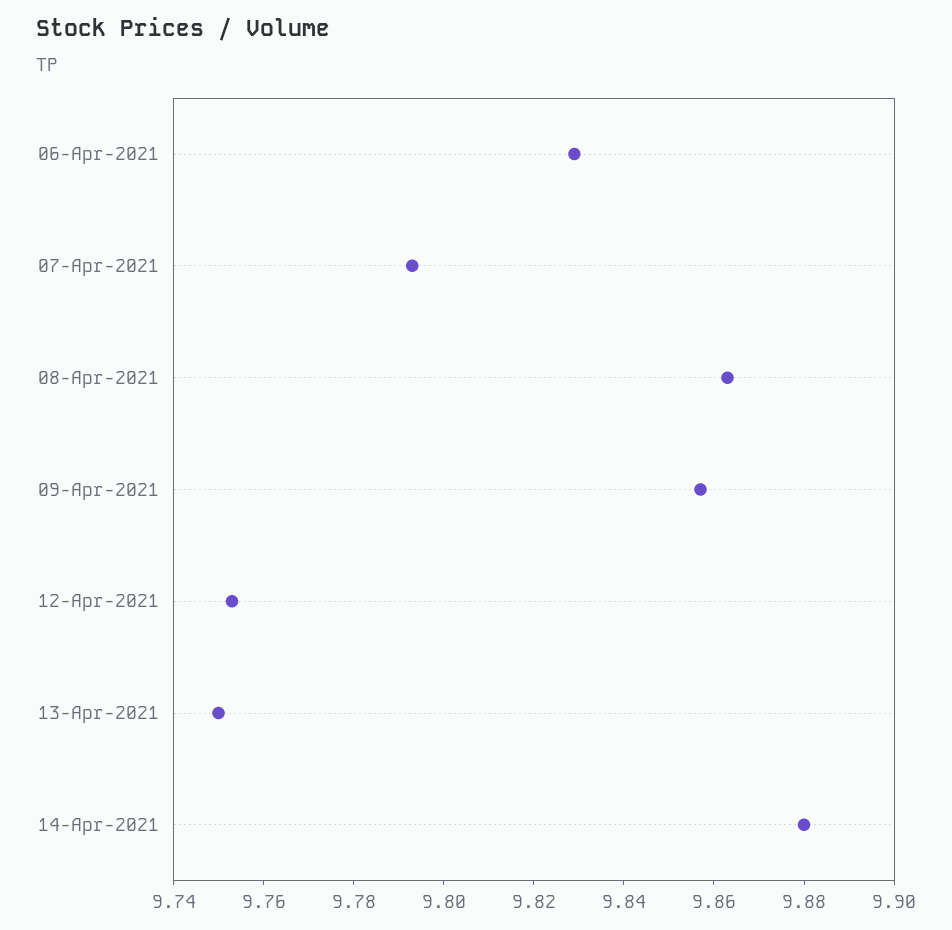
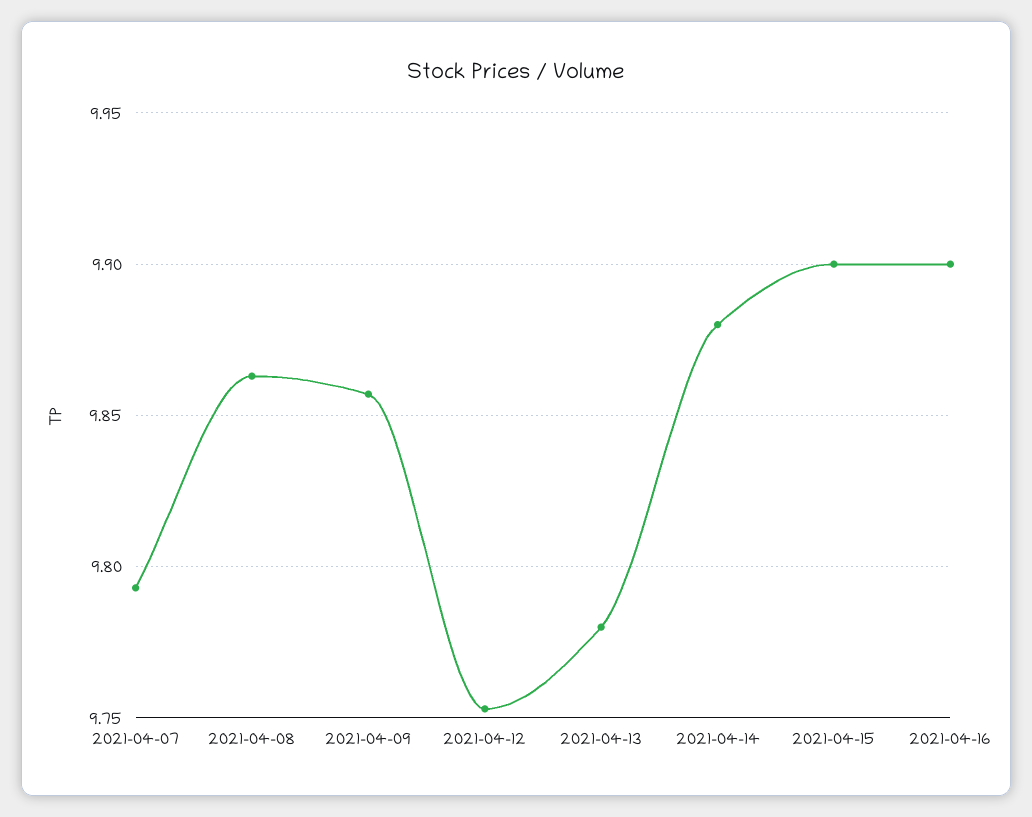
06-Apr-2021: 9.83 -> none
13-Apr-2021: 9.75 -> 9.78
2021-04-15: none -> 9.9
2021-04-16: none -> 9.9

